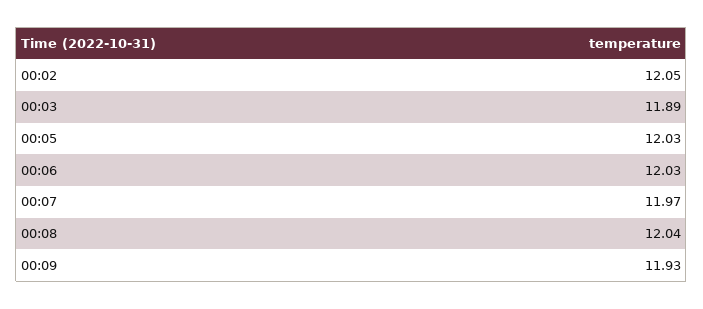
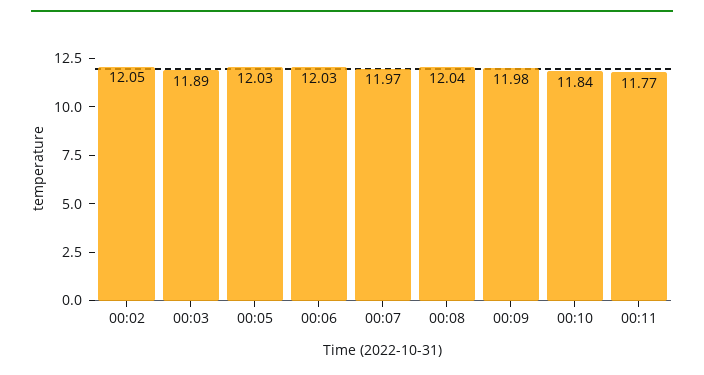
00:09: 11.93 -> 11.98
00:10: none -> 11.84
00:11: none -> 11.77

